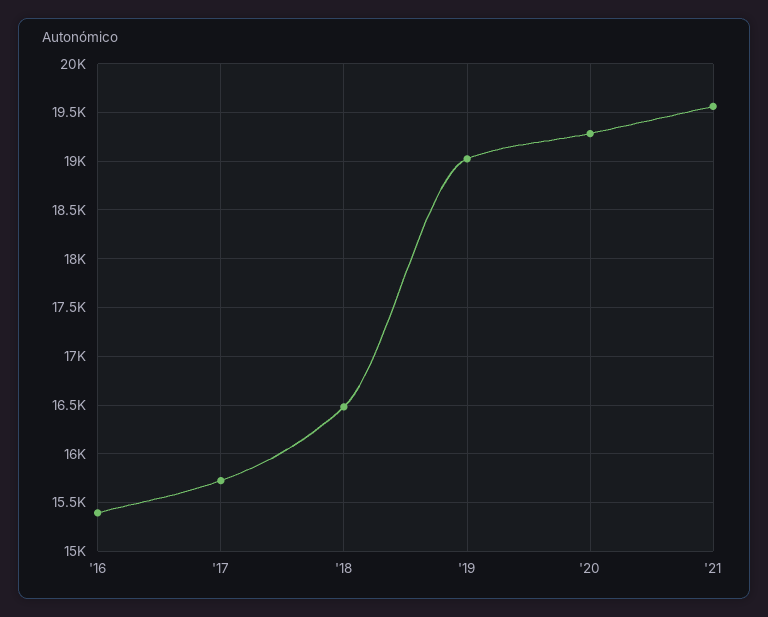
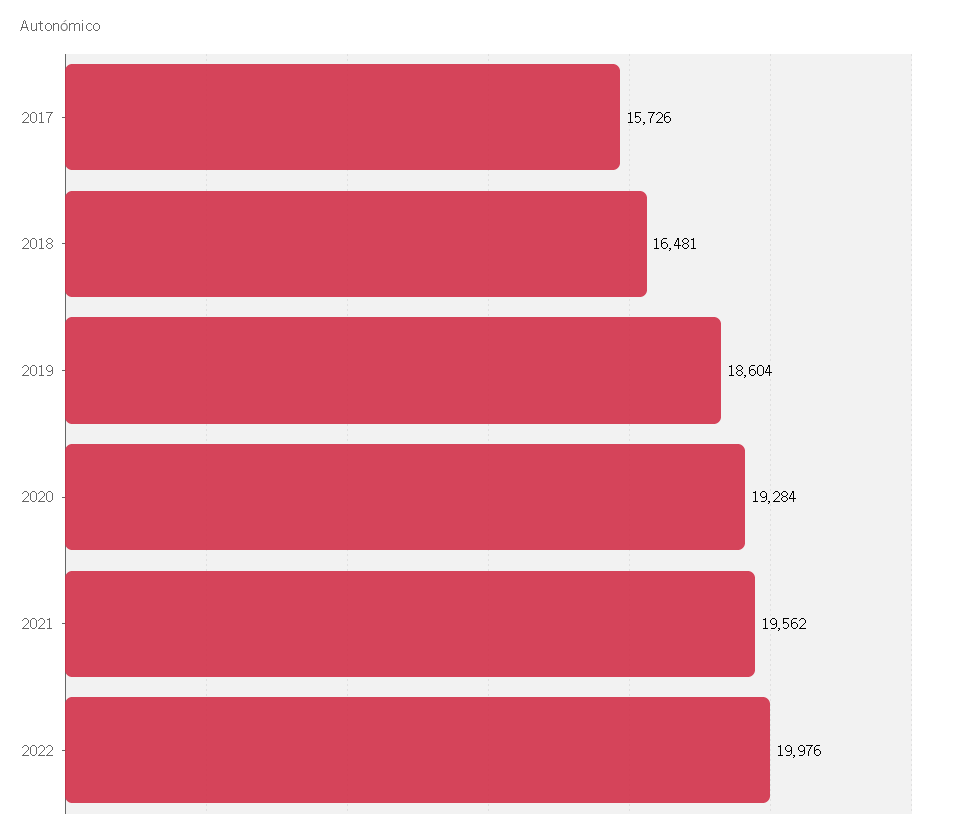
'16: 15400 -> none
'19: 19000 -> 18604
2022: none -> 19976

